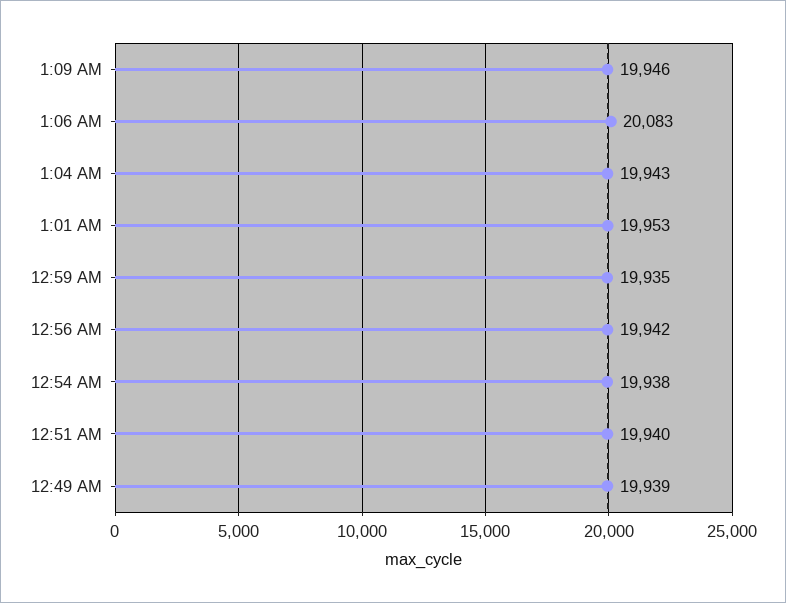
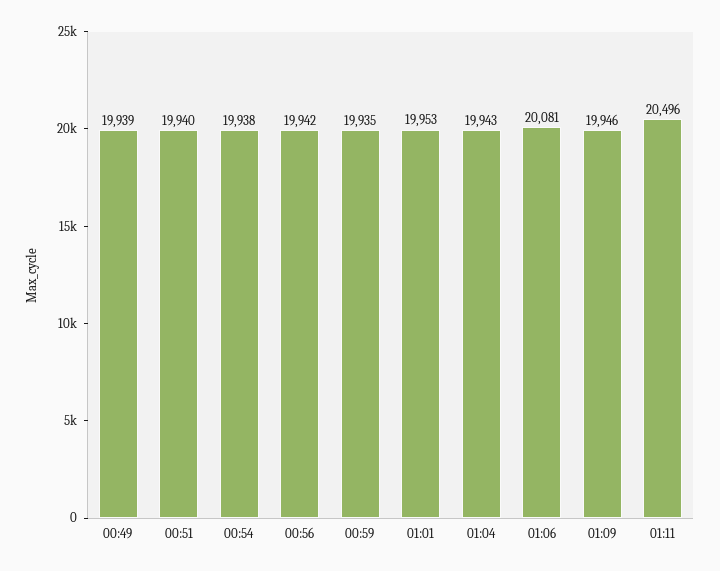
1:06 AM: 20083 -> 20081
01:11: none -> 20496

